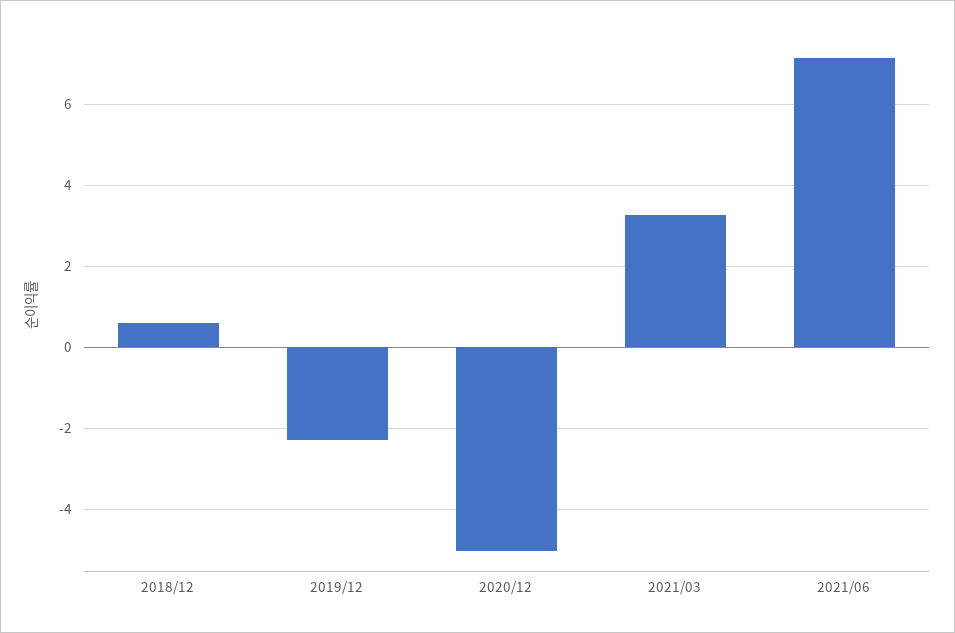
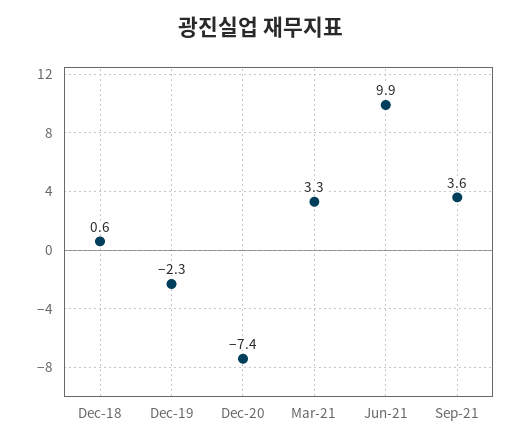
2020/12: -5 -> -7.4
2021/06: 7.2 -> 9.9
Sep-21: none -> 3.6

